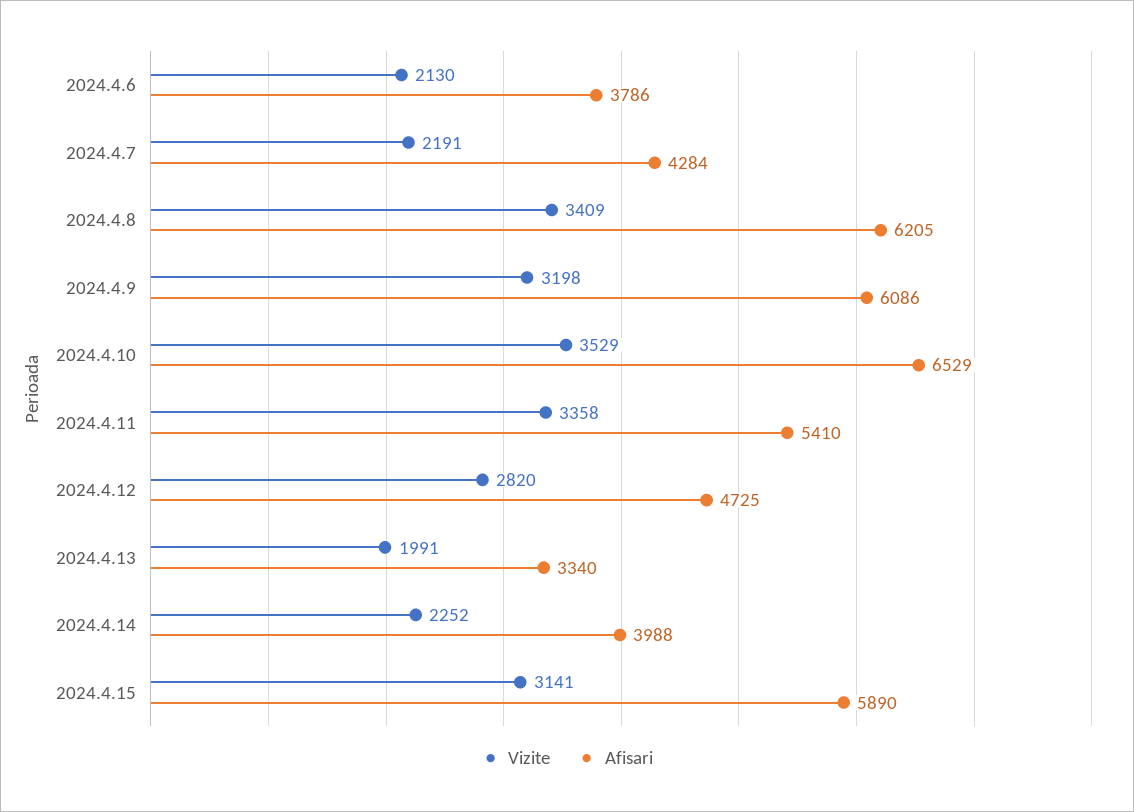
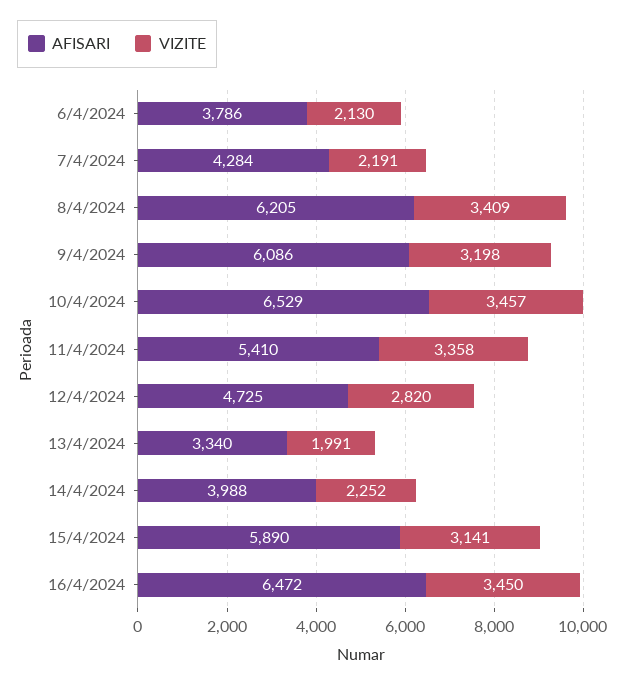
Vizite, 2024.4.10: 3529 -> 3457
Afisari, 16/4/2024: none -> 6472
Vizite, 16/4/2024: none -> 3450

